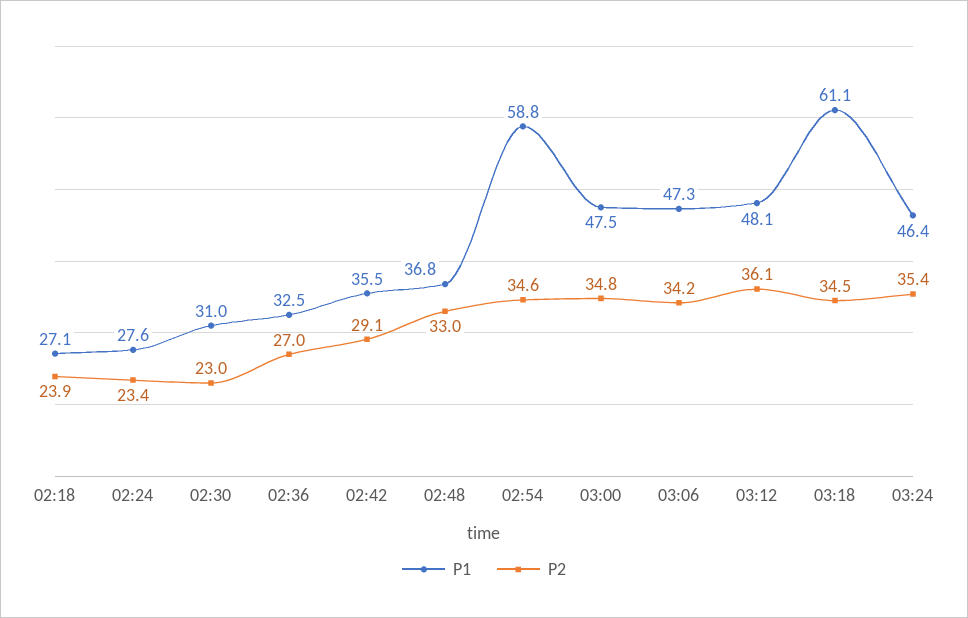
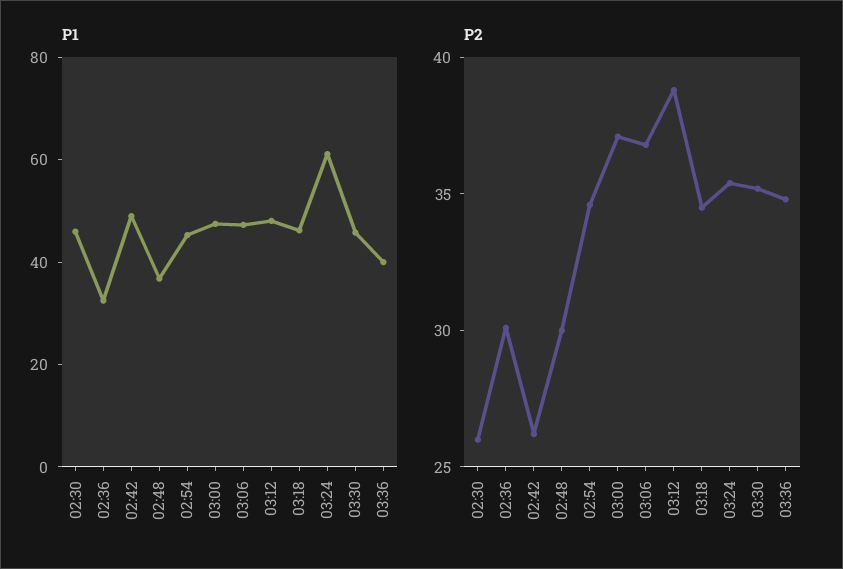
P1, 02:18: 27.1 -> none
P2, 02:18: 23.9 -> none
P1, 02:24: 27.6 -> none
P2, 02:24: 23.4 -> none
P1, 02:30: 31 -> 45
P2, 02:30: 23 -> 26
P2, 02:36: 27 -> 30
P1, 02:42: 35.5 -> 50
P2, 02:42: 29.1 -> 26
P2, 02:48: 33 -> 30
P1, 02:54: 58.8 -> 45
P2, 03:00: 34.8 -> 37
P2, 03:06: 34.2 -> 37
P2, 03:12: 36.1 -> 39
P1, 03:18: 61.1 -> 45
P1, 03:24: 46.4 -> 60
P1, 03:30: none -> 45
P1, 03:36: none -> 40
P2, 03:30: none -> 35
P2, 03:36: none -> 35

